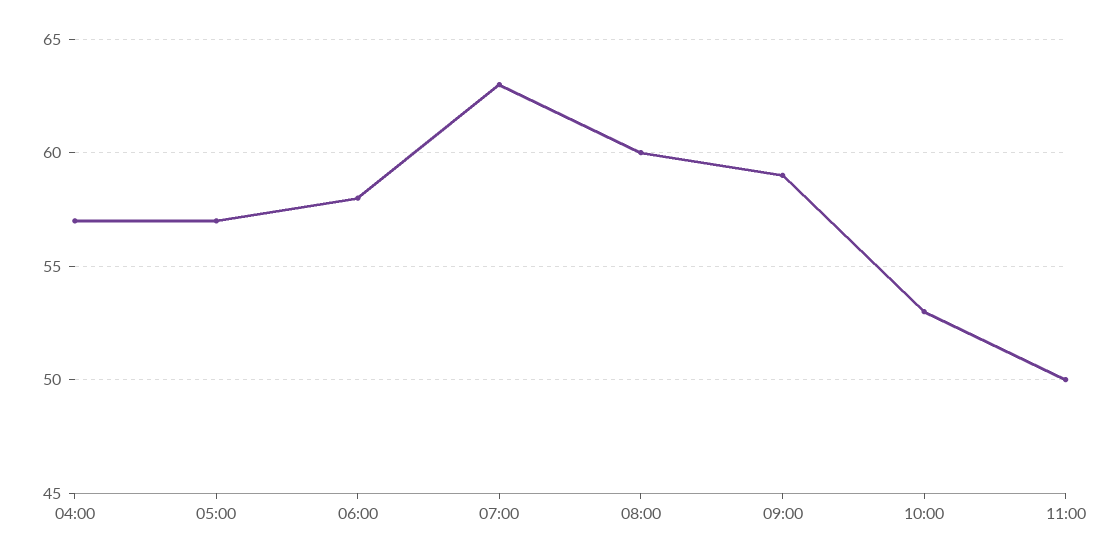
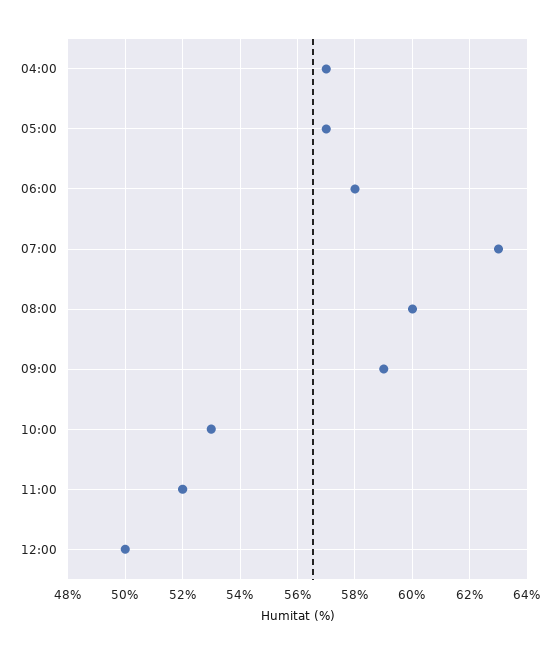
11:00: 50 -> 52
12:00: none -> 50

